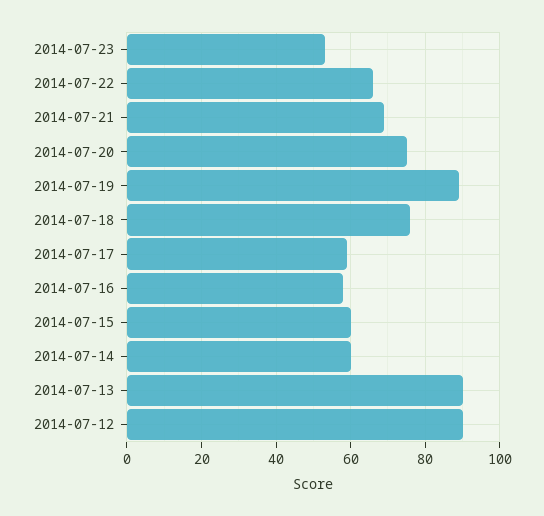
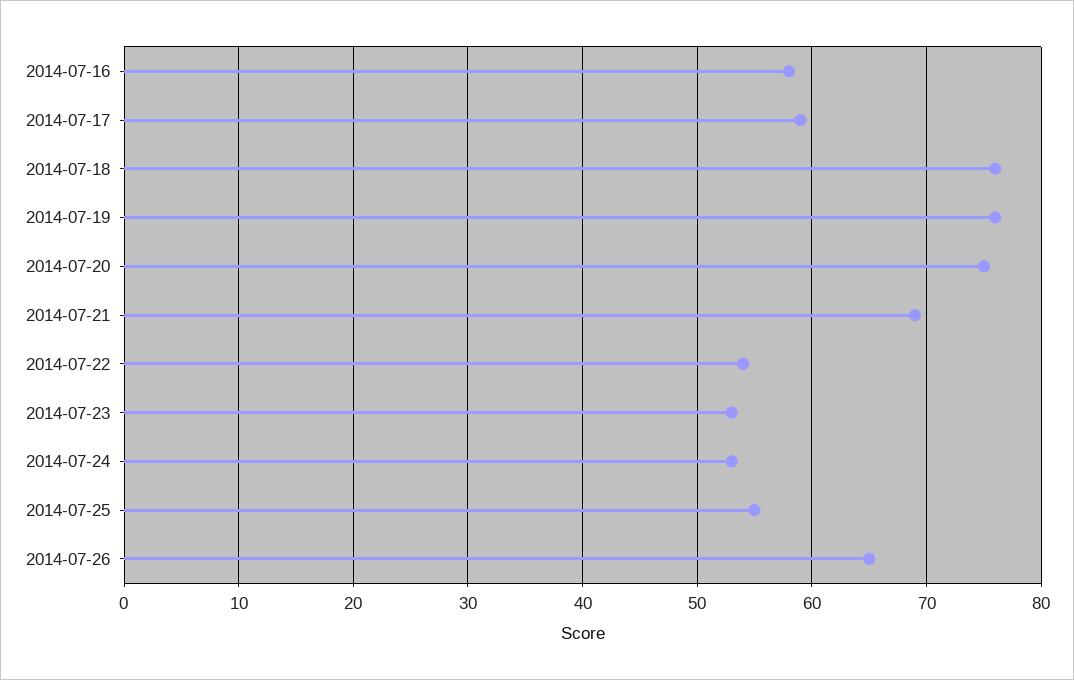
2014-07-22: 65 -> 54
2014-07-19: 90 -> 76
2014-07-15: 60 -> none
2014-07-14: 60 -> none
2014-07-13: 90 -> none
2014-07-12: 90 -> none
2014-07-24: none -> 53
2014-07-25: none -> 55
2014-07-26: none -> 65

